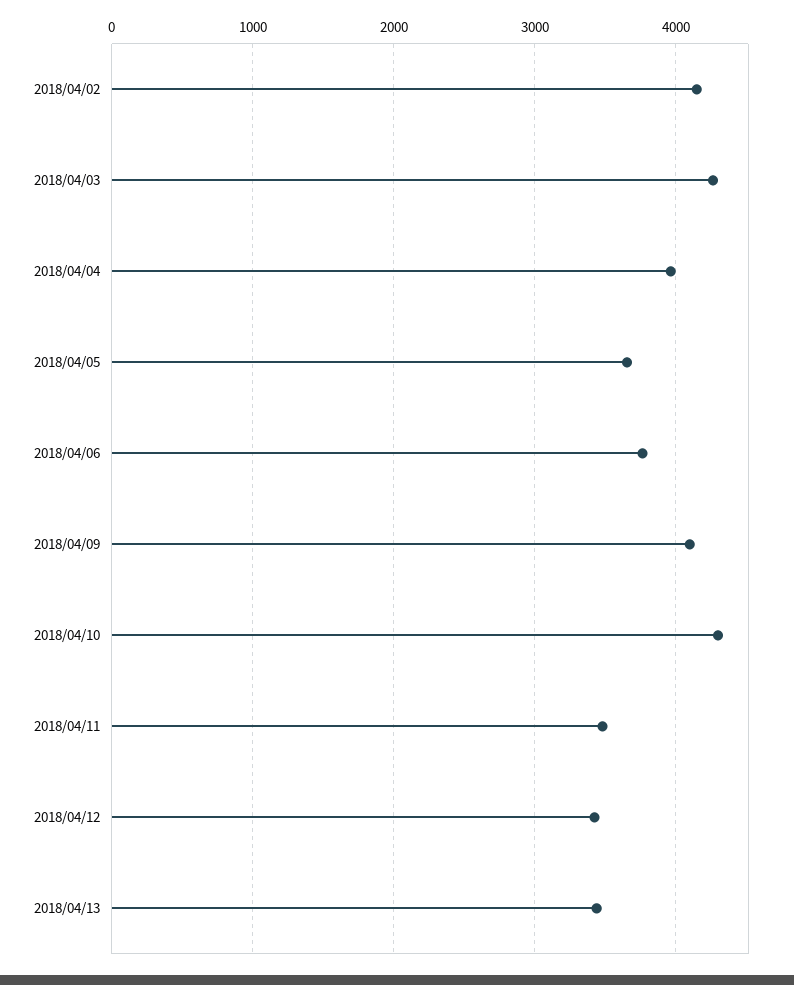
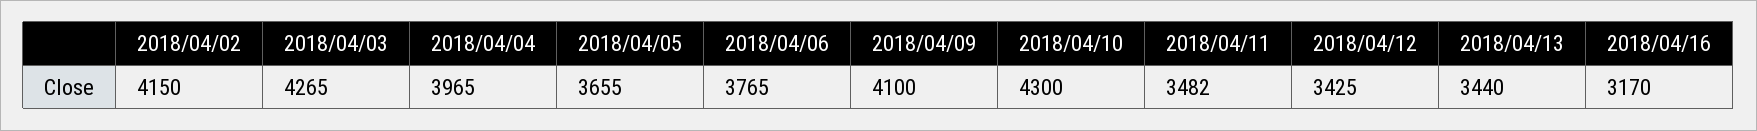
2018/04/16: none -> 3170

